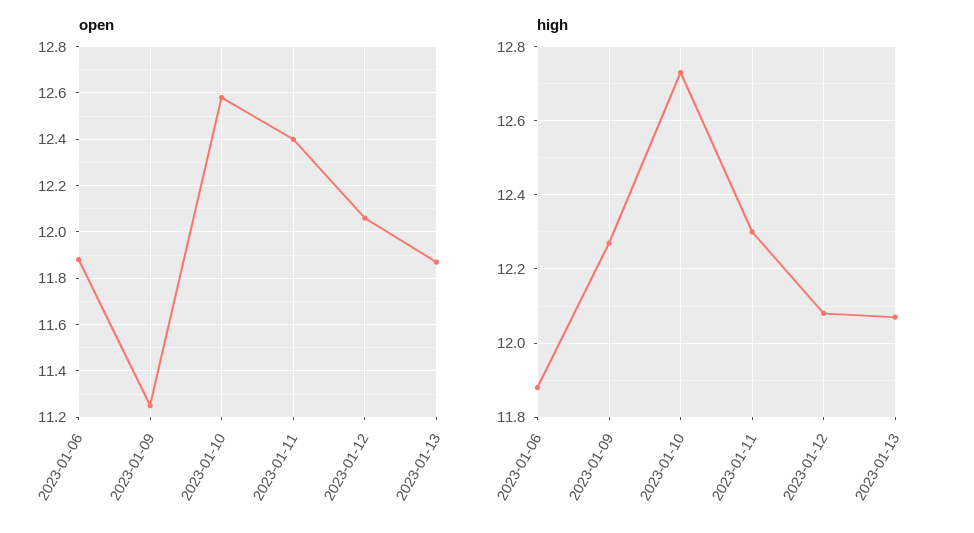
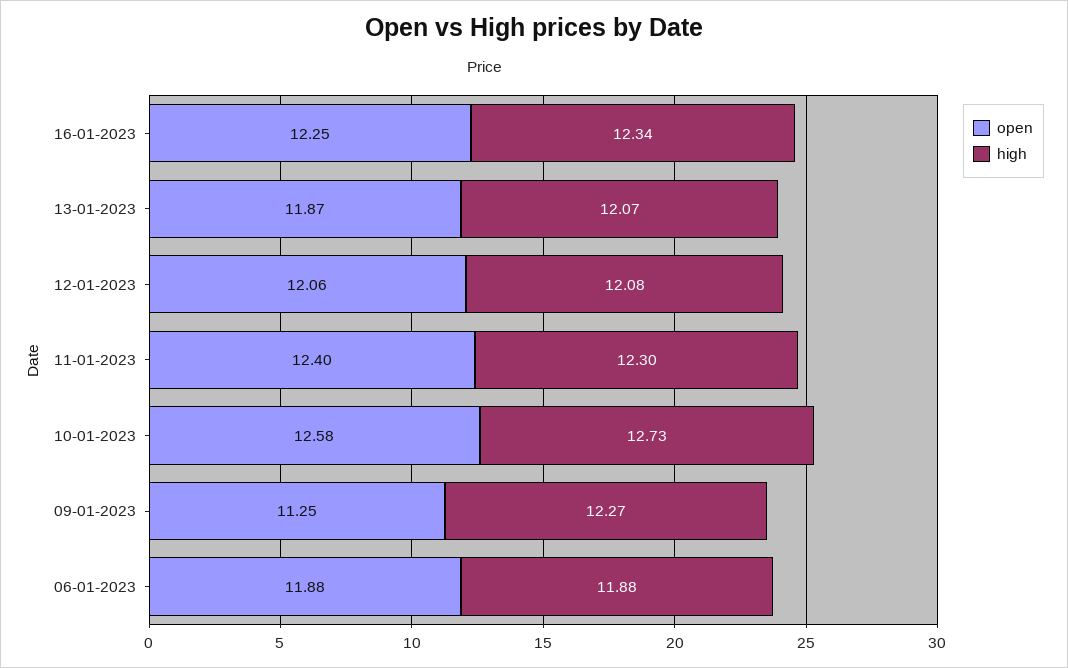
open, 16-01-2023: none -> 12.25
high, 16-01-2023: none -> 12.34

